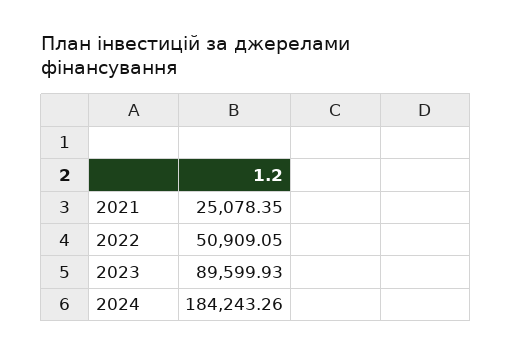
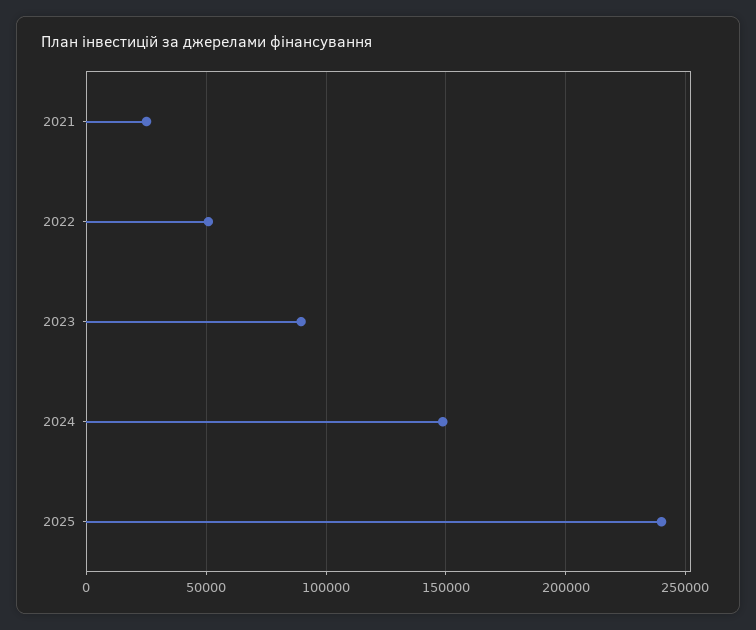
2024: 184243.26 -> 150000
2025: none -> 240000

